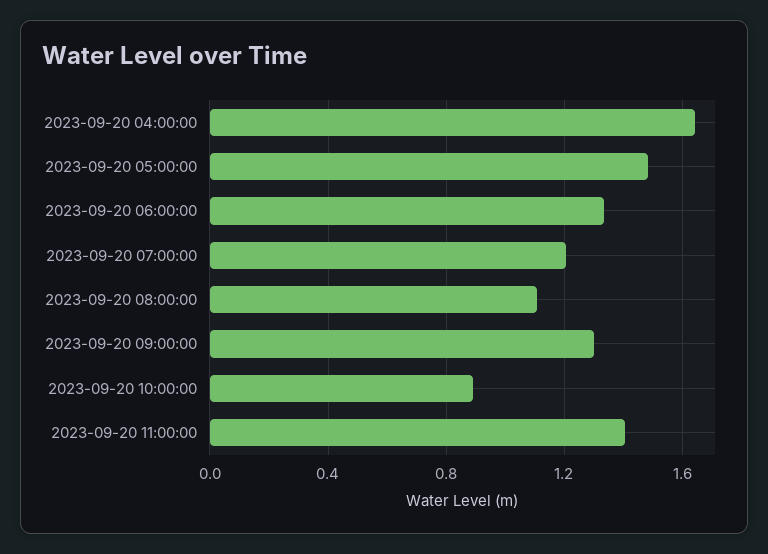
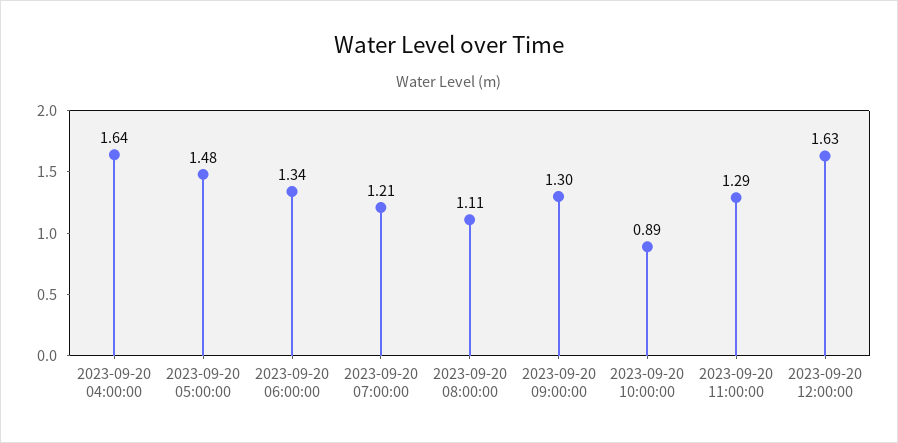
2023-09-20 11:00:00: 1.4 -> 1.29
2023-09-20 12:00:00: none -> 1.63

